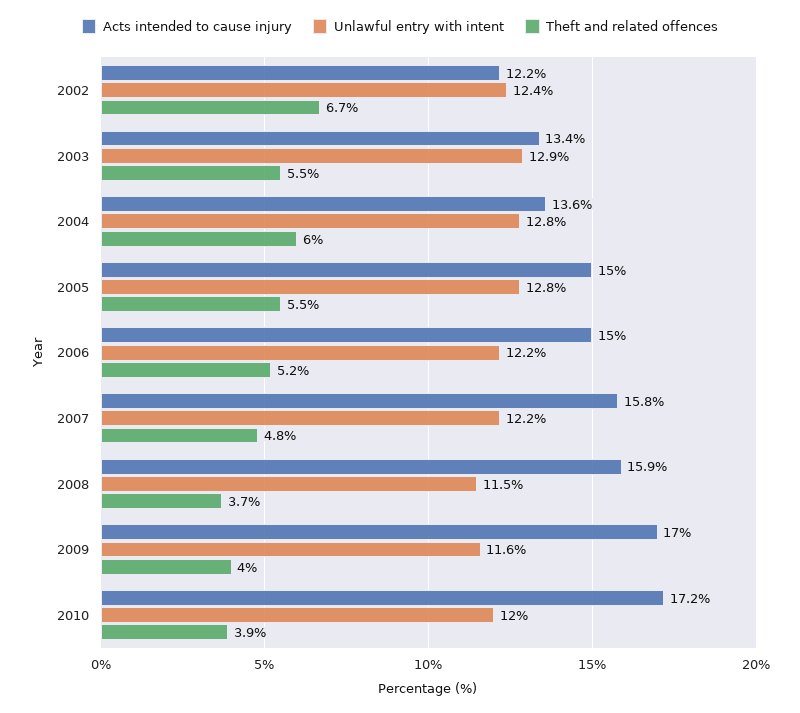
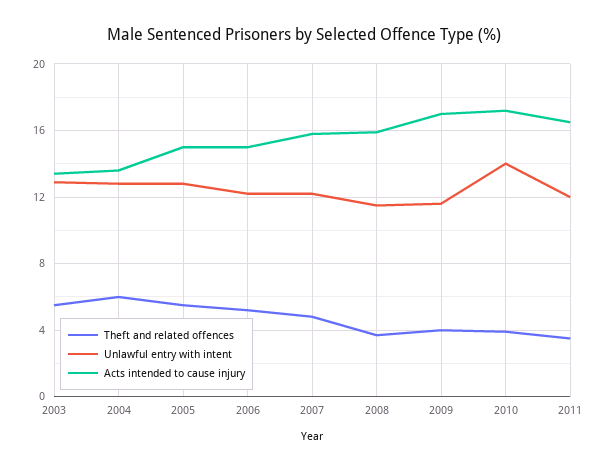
Acts intended to cause injury, 2002: 12.2 -> none
Unlawful entry with intent, 2002: 12.4 -> none
Theft and related offences, 2002: 6.7 -> none
Unlawful entry with intent, 2010: 12 -> 14
Theft and related offences, 2011: none -> 3.5
Unlawful entry with intent, 2011: none -> 12
Acts intended to cause injury, 2011: none -> 16.5

